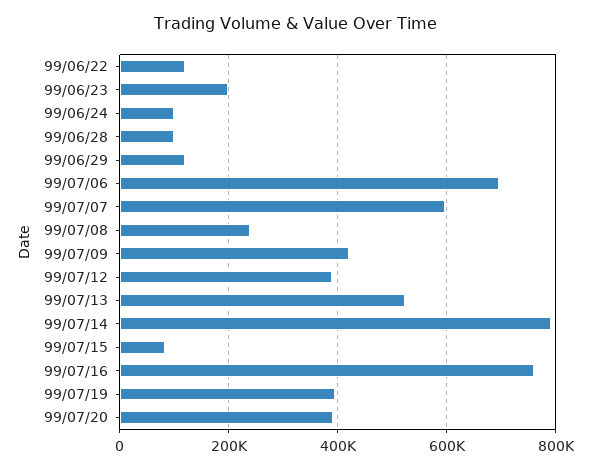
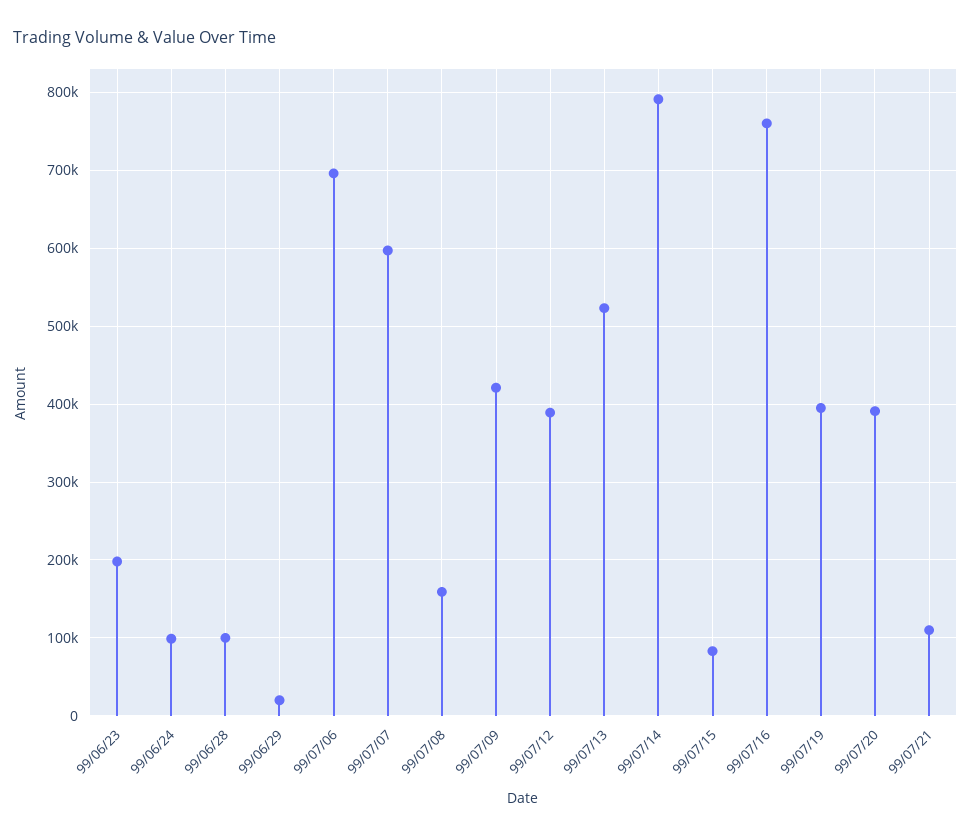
99/06/22: 120000 -> none
99/06/29: 120000 -> 20000
99/07/08: 240000 -> 160000
99/07/21: none -> 110000

